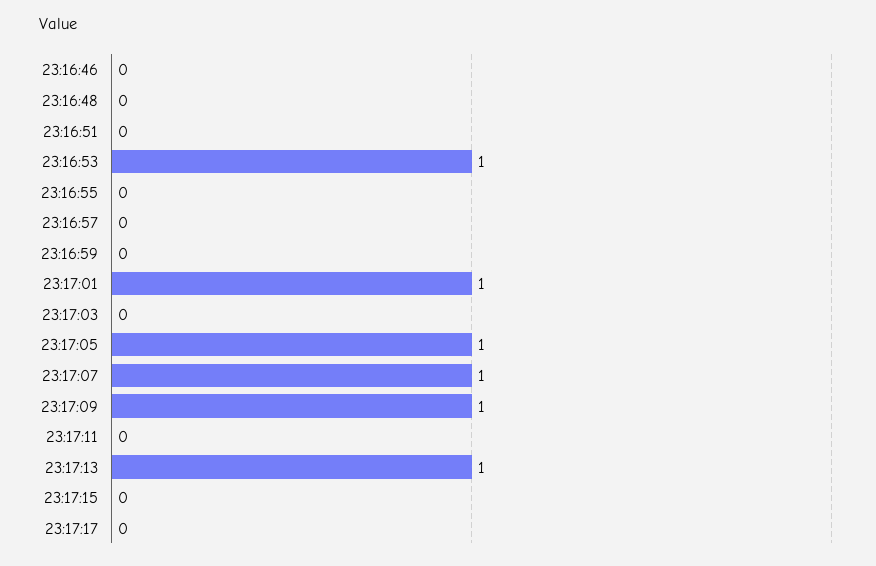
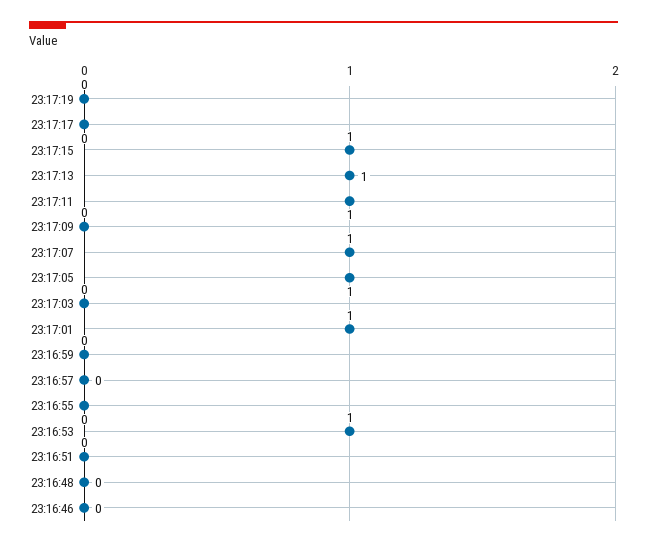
23:17:09: 1 -> 0
23:17:11: 0 -> 1
23:17:15: 0 -> 1
23:17:19: none -> 0

